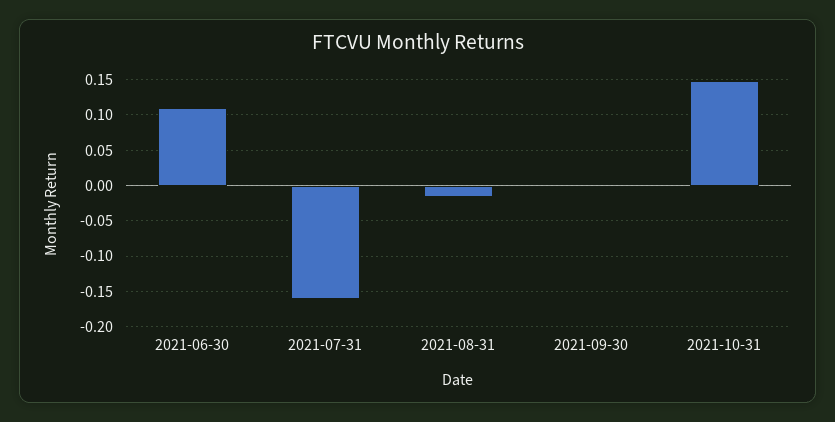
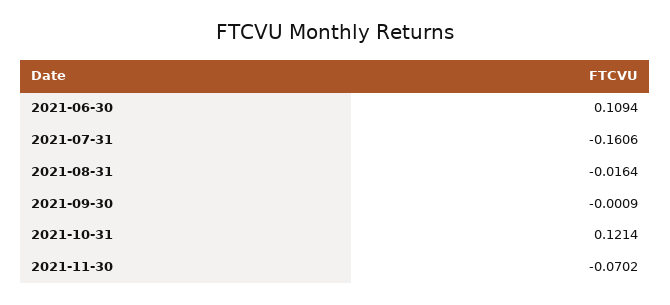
2021-10-31: 0.15 -> 0.1214
2021-11-30: none -> -0.0702

